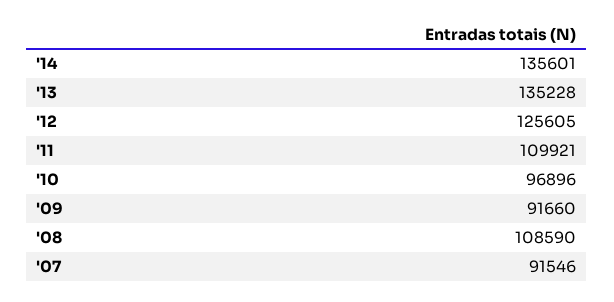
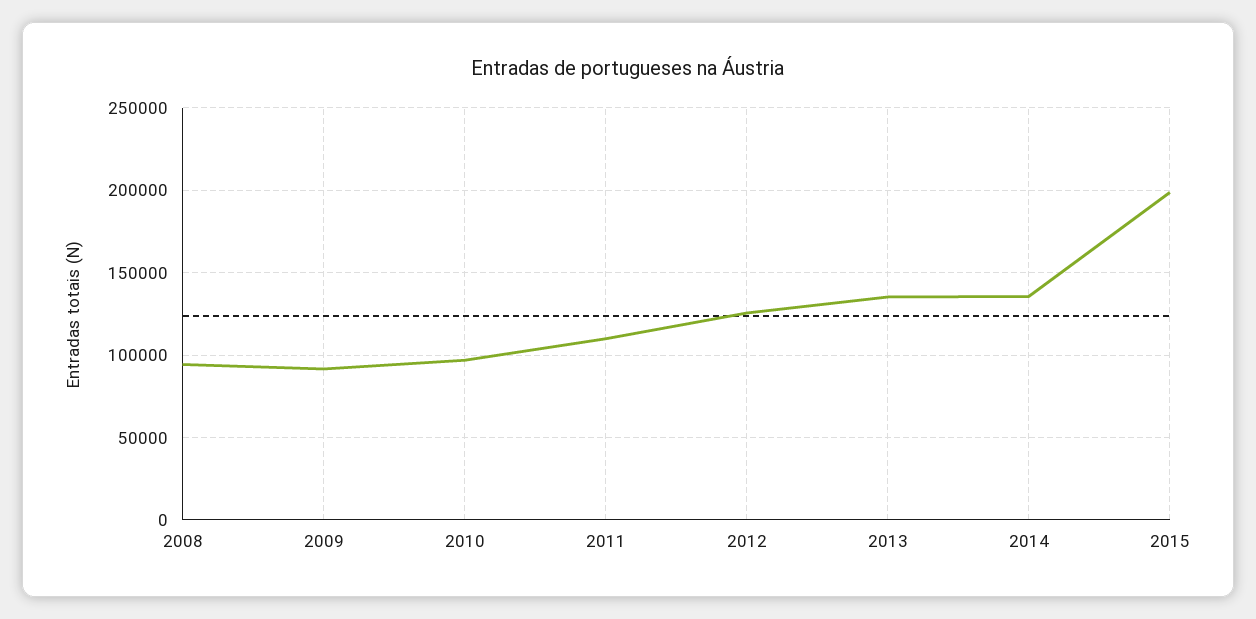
'08: 108590 -> 95000
'07: 91546 -> none
2015: none -> 200000

